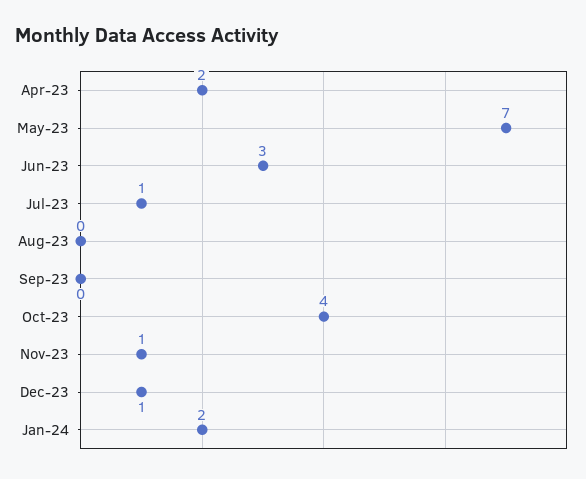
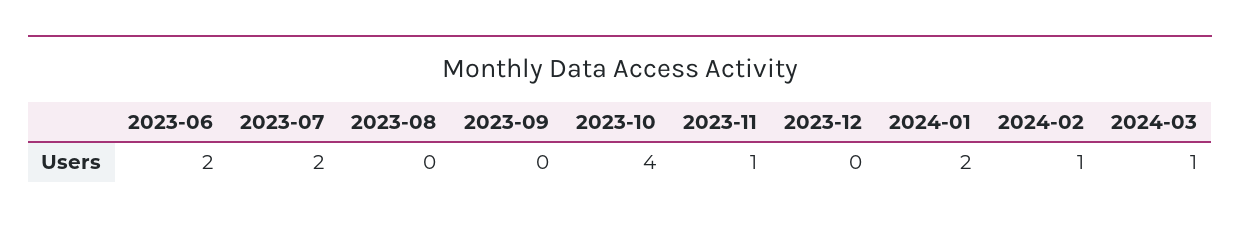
Apr-23: 2 -> none
May-23: 7 -> none
Jun-23: 3 -> 2
Jul-23: 1 -> 2
Dec-23: 1 -> 0
2024-02: none -> 1
2024-03: none -> 1

